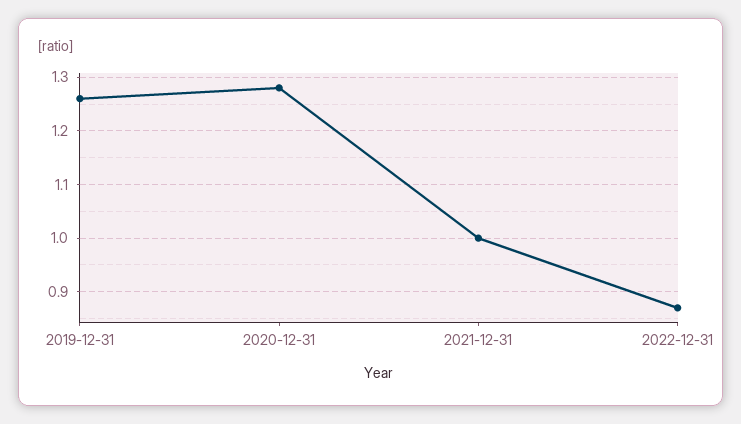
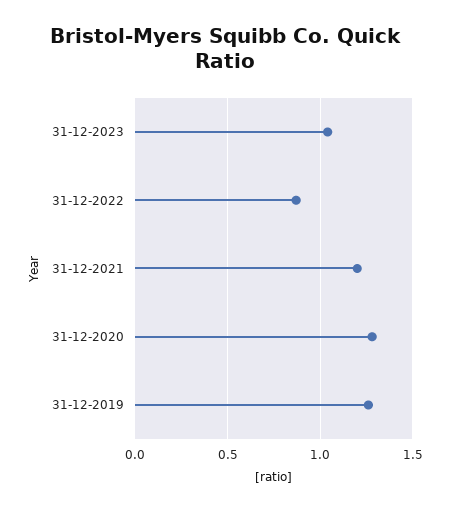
2021-12-31: 1 -> 1.2
31-12-2023: none -> 1.05

